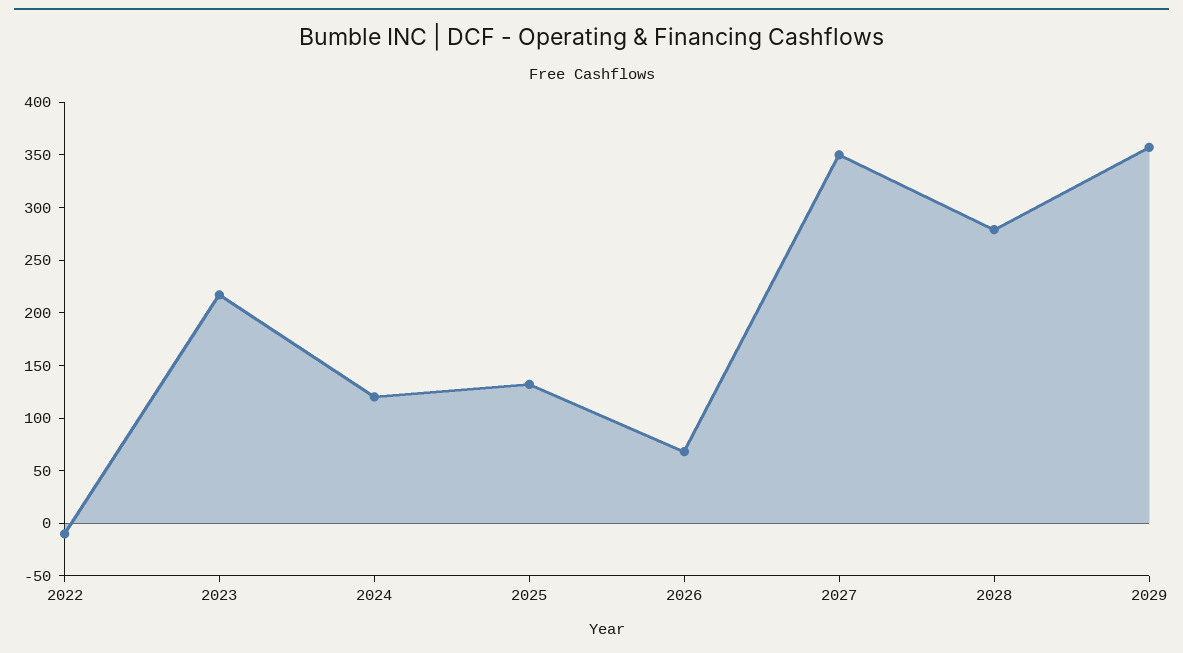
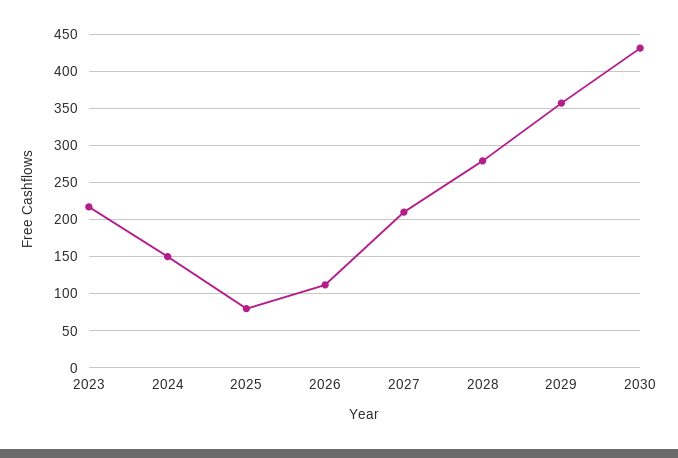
2022: -10 -> none
2024: 120 -> 150
2025: 130 -> 80
2026: 70 -> 110
2027: 350 -> 210
2030: none -> 430

